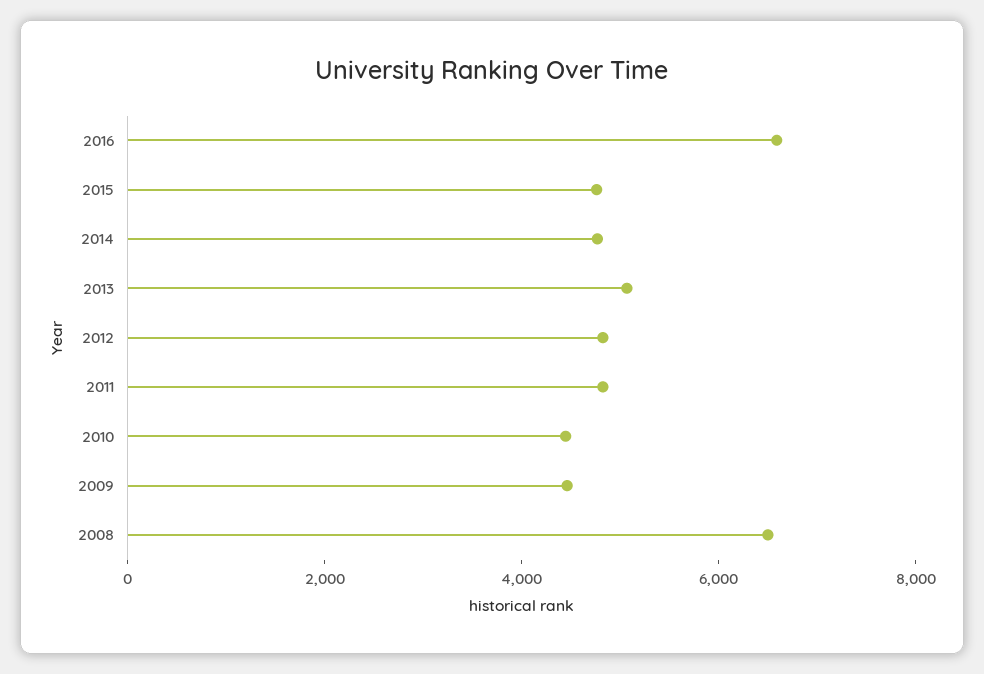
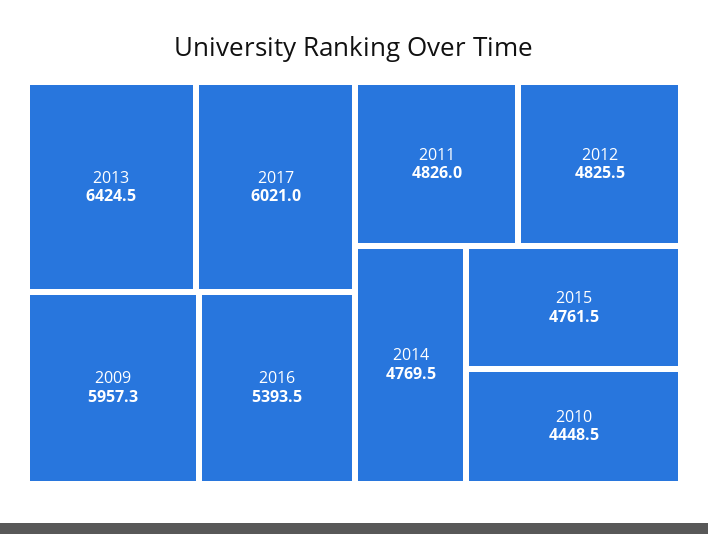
2016: 6500 -> 5393.5
2013: 5000 -> 6424.5
2009: 4500 -> 5957.3
2008: 6500 -> none
2017: none -> 6021

